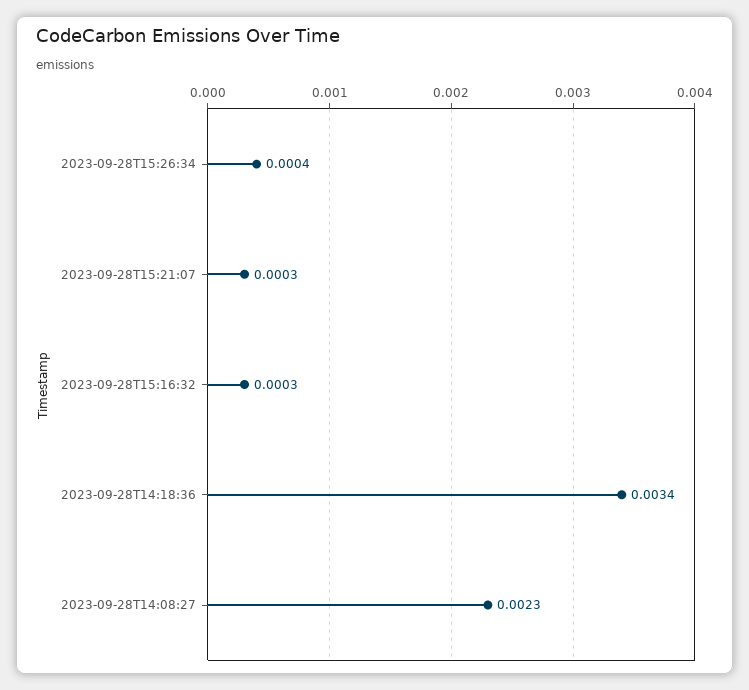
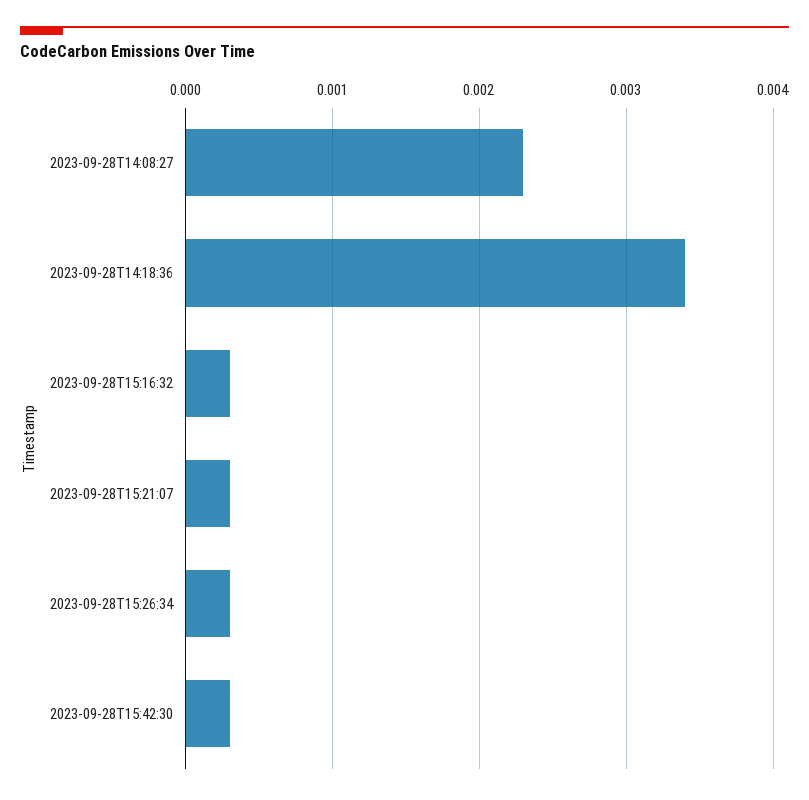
2023-09-28T15:26:34: 0.0004 -> 0.0003
2023-09-28T15:42:30: none -> 0.0003

